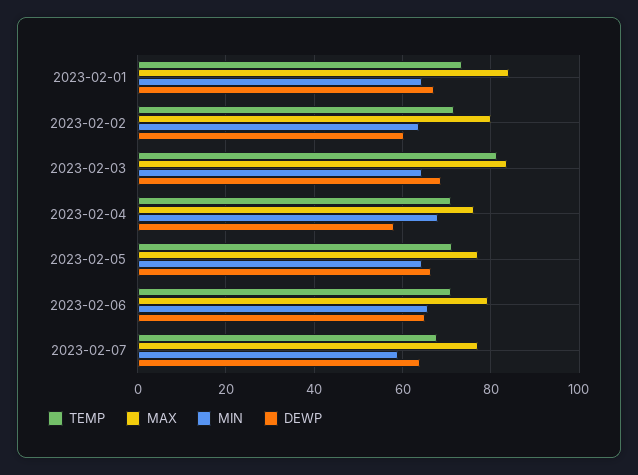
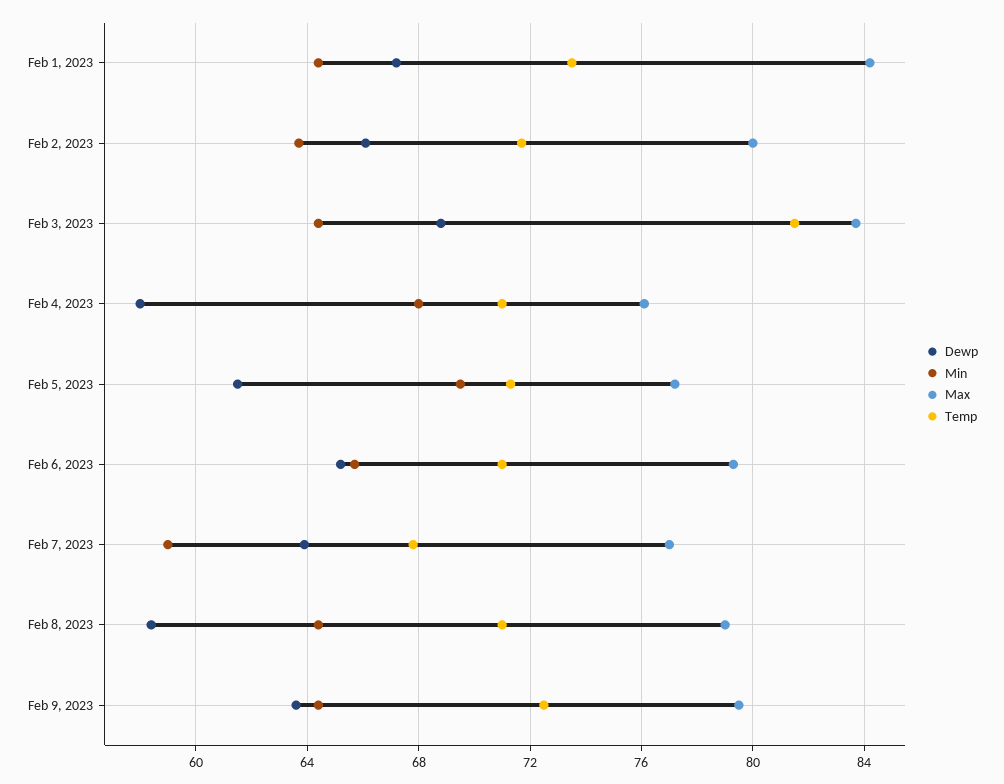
DEWP, 2023-02-02: 60 -> 66
MIN, 2023-02-05: 64 -> 69.5
DEWP, 2023-02-05: 66 -> 61.5
DEWP, Feb 8, 2023: none -> 58.5
MIN, Feb 8, 2023: none -> 64.5
MAX, Feb 8, 2023: none -> 79
TEMP, Feb 8, 2023: none -> 71
DEWP, Feb 9, 2023: none -> 63.5
MIN, Feb 9, 2023: none -> 64.5
MAX, Feb 9, 2023: none -> 79.5
TEMP, Feb 9, 2023: none -> 72.5

